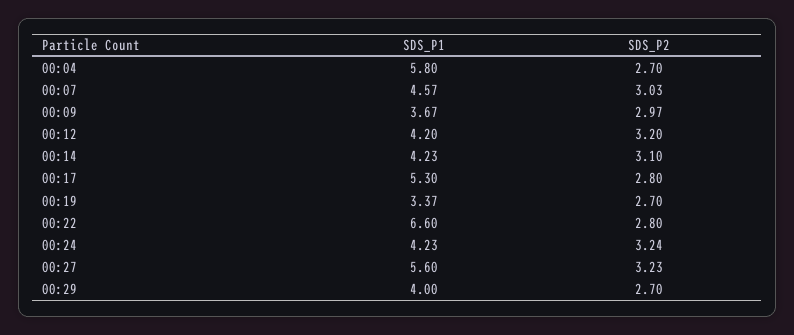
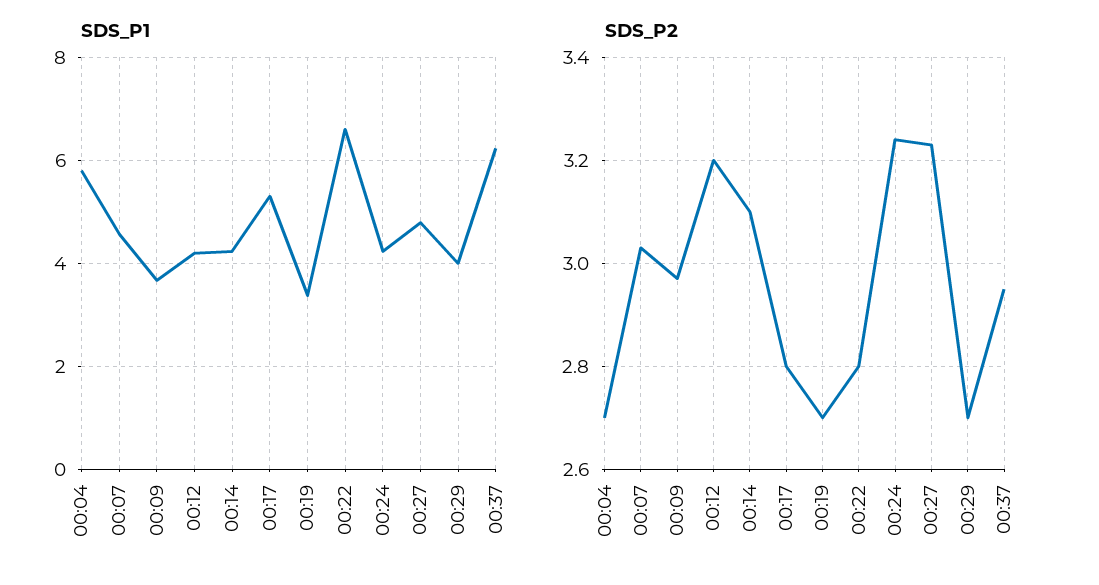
SDS_P1, 00:27: 5.6 -> 4.8
SDS_P1, 00:37: none -> 6.2
SDS_P2, 00:37: none -> 2.95

